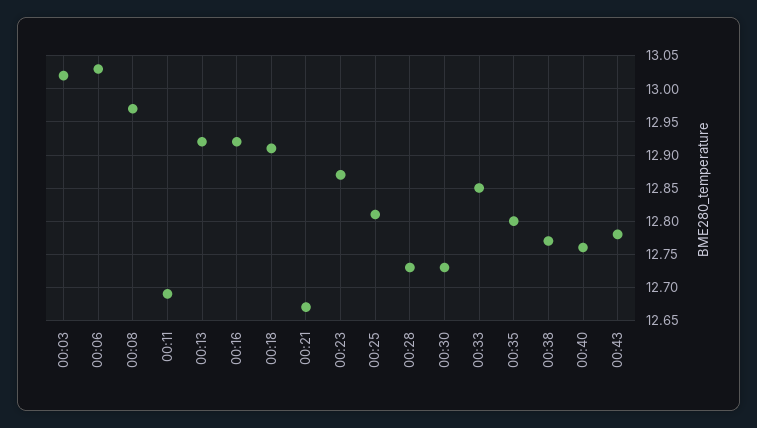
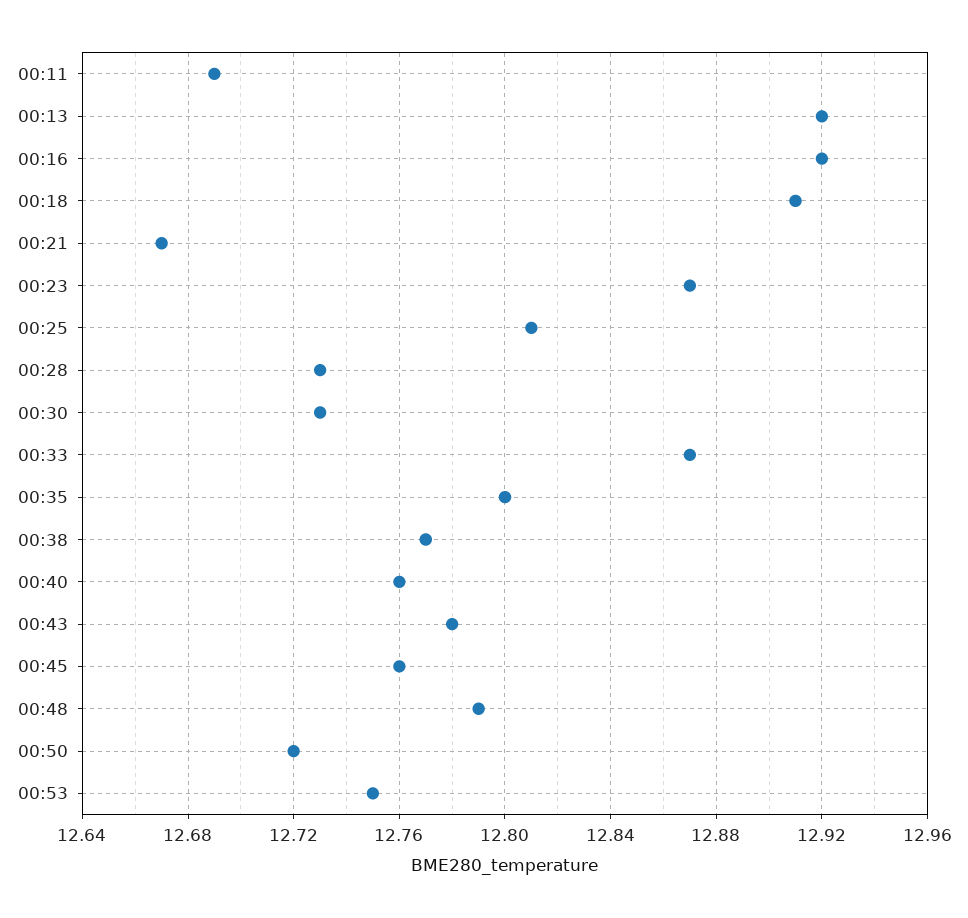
00:03: 13.02 -> none
00:06: 13.03 -> none
00:08: 12.97 -> none
00:33: 12.85 -> 12.87
00:45: none -> 12.76
00:48: none -> 12.79
00:50: none -> 12.72
00:53: none -> 12.75

